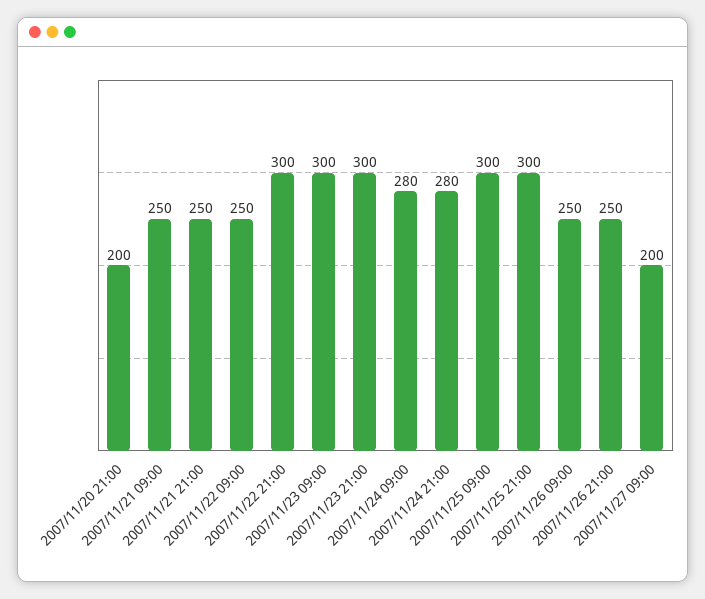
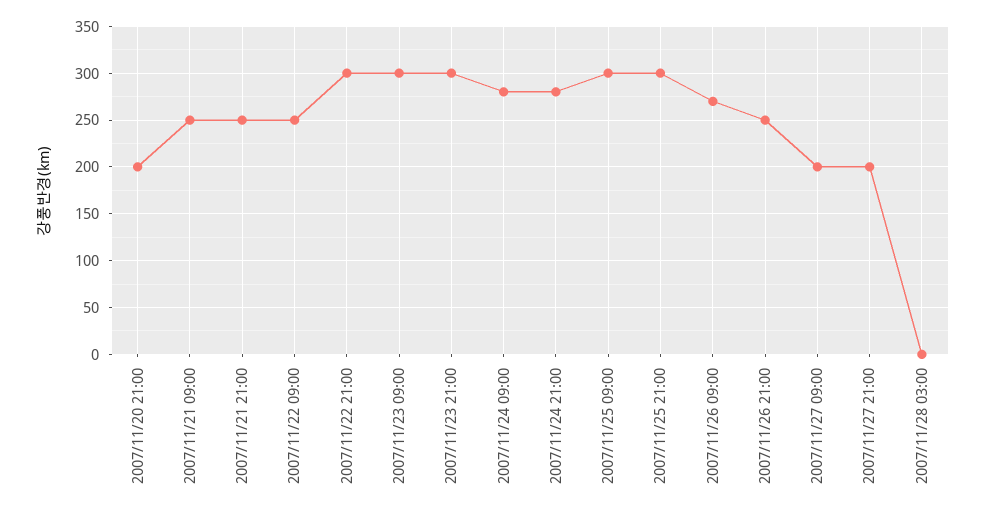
2007/11/26 09:00: 250 -> 270
2007/11/27 21:00: none -> 200
2007/11/28 03:00: none -> 0

